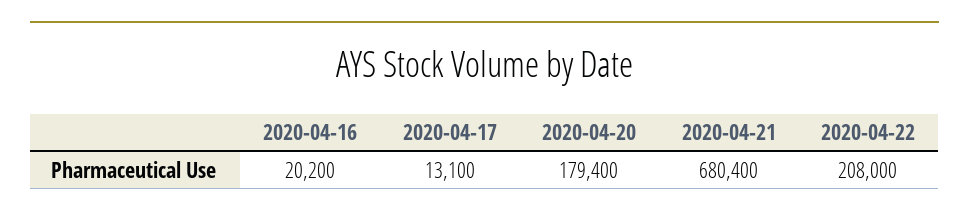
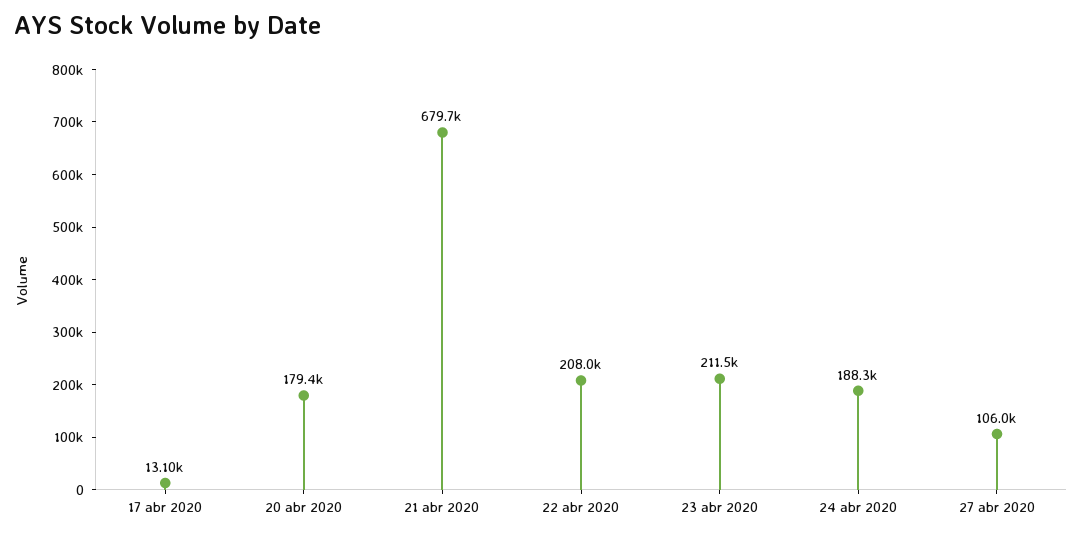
2020-04-16: 20200 -> none
2020-04-21: 680400 -> 679700
23 abr 2020: none -> 211500
24 abr 2020: none -> 188300
27 abr 2020: none -> 106000

